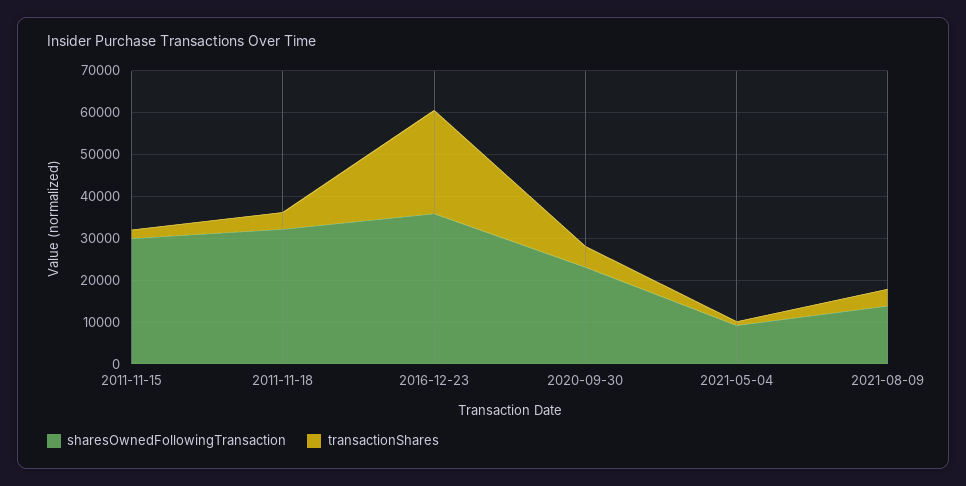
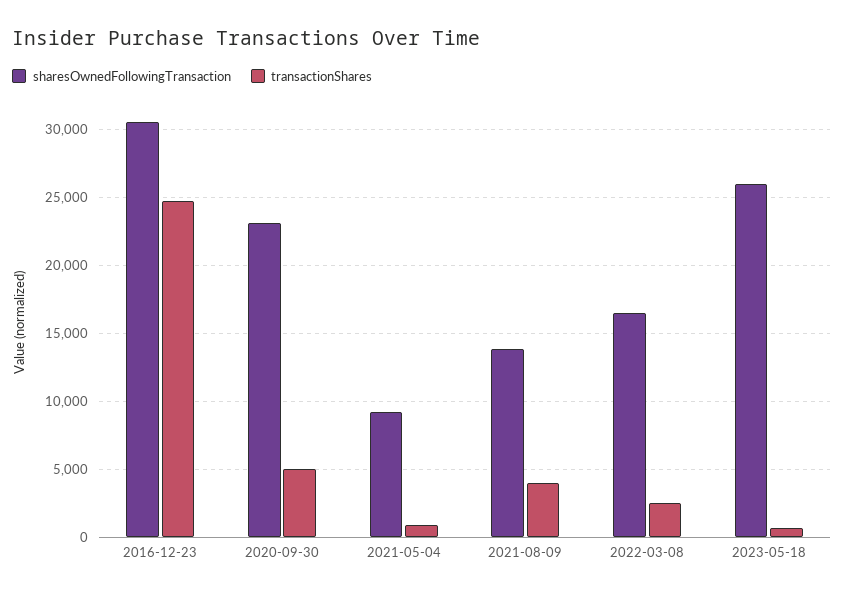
sharesOwnedFollowingTransaction, 2011-11-15: 30000 -> none
transactionShares, 2011-11-15: 2000 -> none
sharesOwnedFollowingTransaction, 2011-11-18: 32000 -> none
transactionShares, 2011-11-18: 4000 -> none
sharesOwnedFollowingTransaction, 2016-12-23: 36000 -> 30500
sharesOwnedFollowingTransaction, 2022-03-08: none -> 16500
transactionShares, 2022-03-08: none -> 2500
sharesOwnedFollowingTransaction, 2023-05-18: none -> 26000
transactionShares, 2023-05-18: none -> 500

